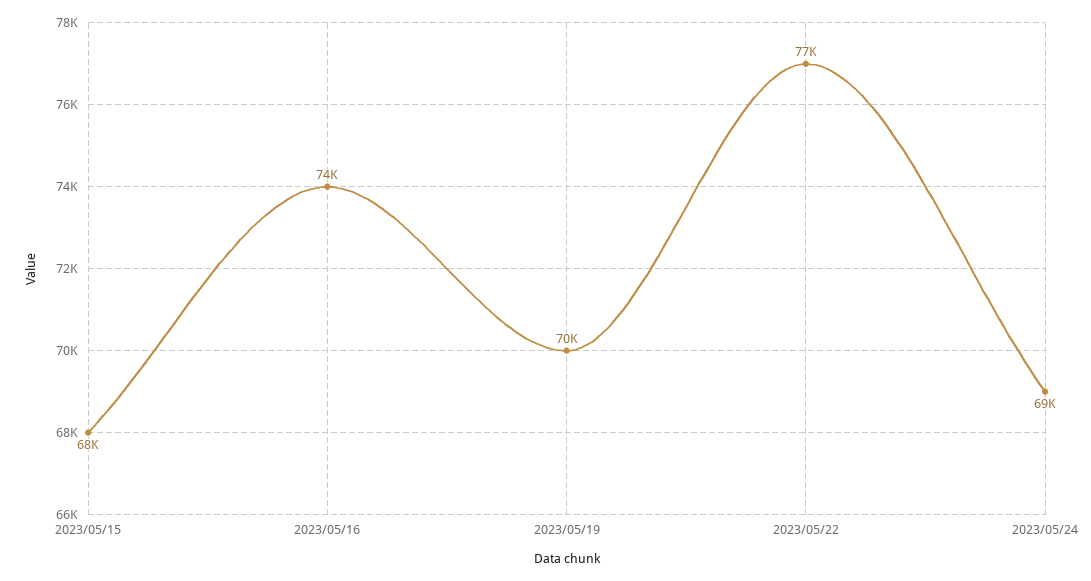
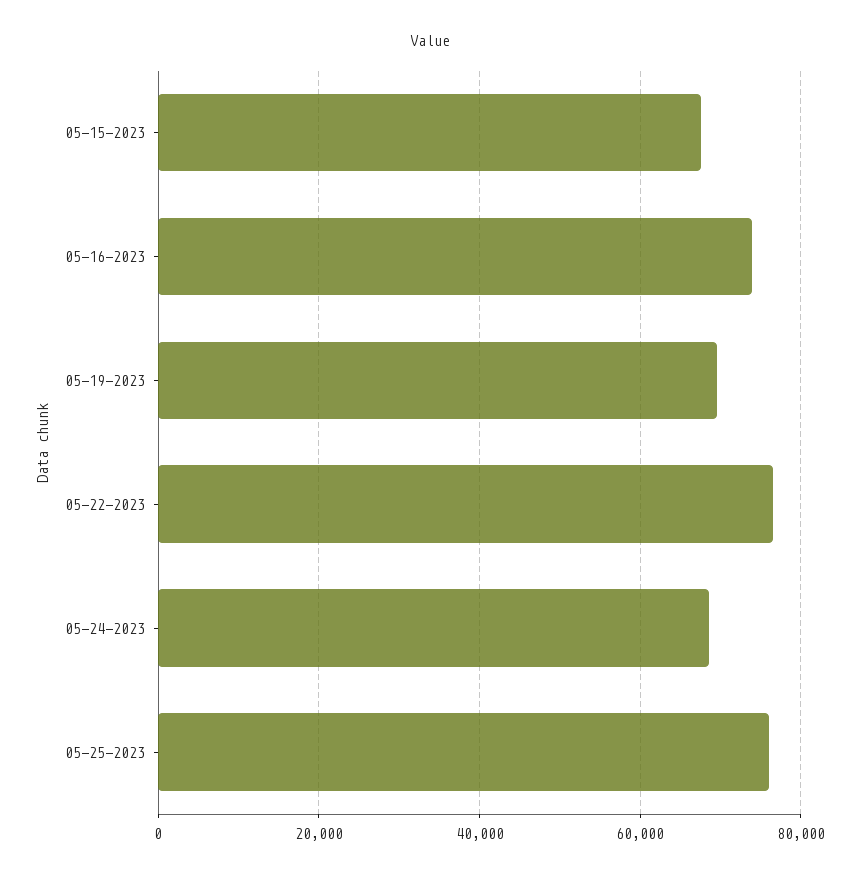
05-25-2023: none -> 76000

